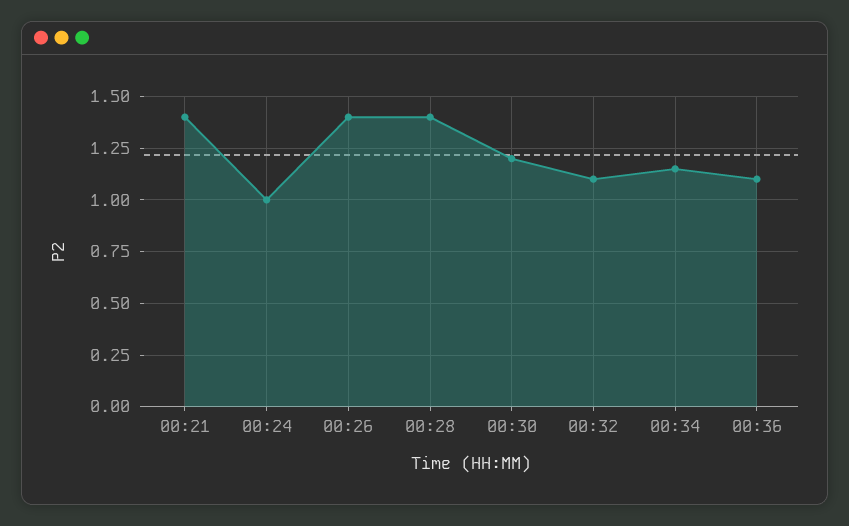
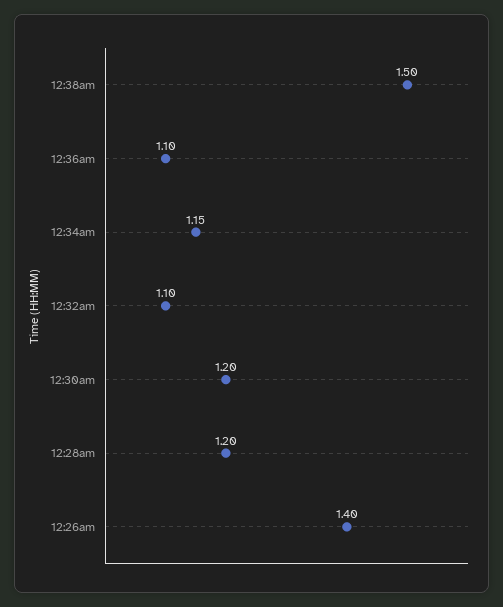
00:21: 1.4 -> none
00:24: 1 -> none
00:28: 1.4 -> 1.2
12:38am: none -> 1.5

